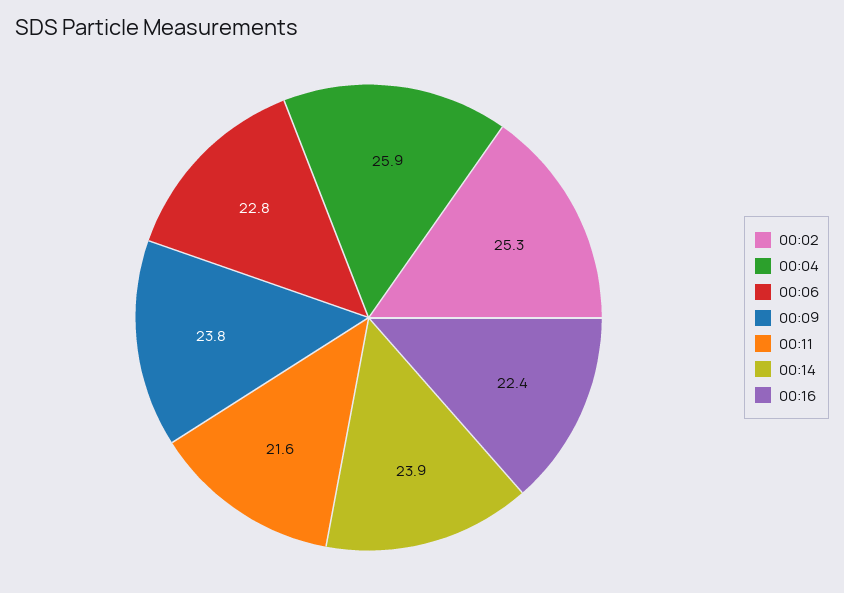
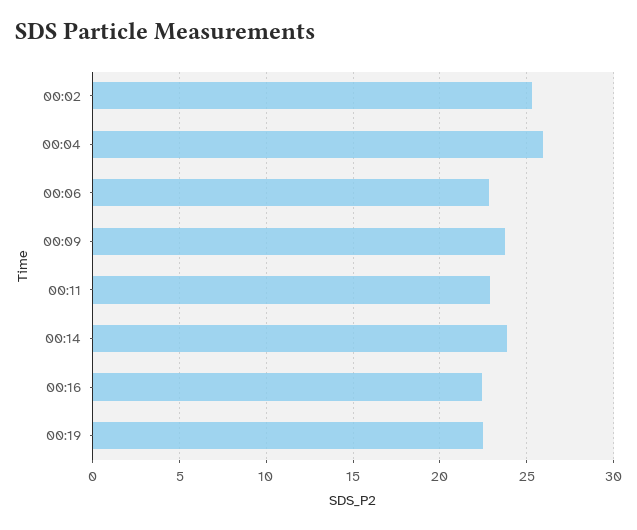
00:11: 21.6 -> 23
00:19: none -> 22.5

